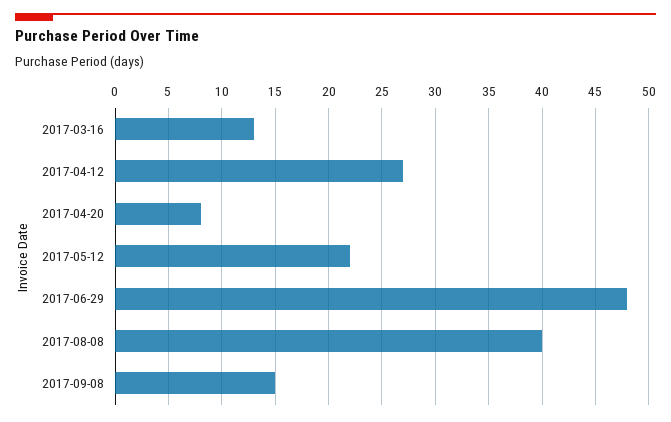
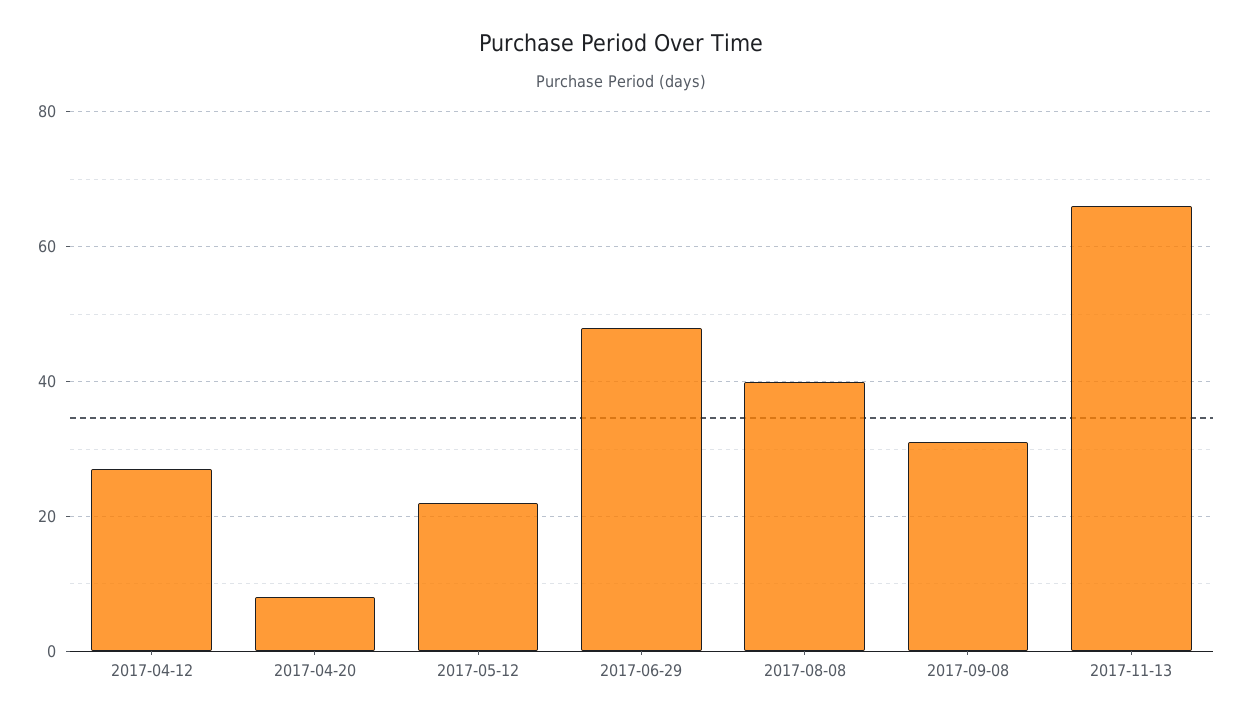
2017-03-16: 13 -> none
2017-09-08: 15 -> 30
2017-11-13: none -> 65

